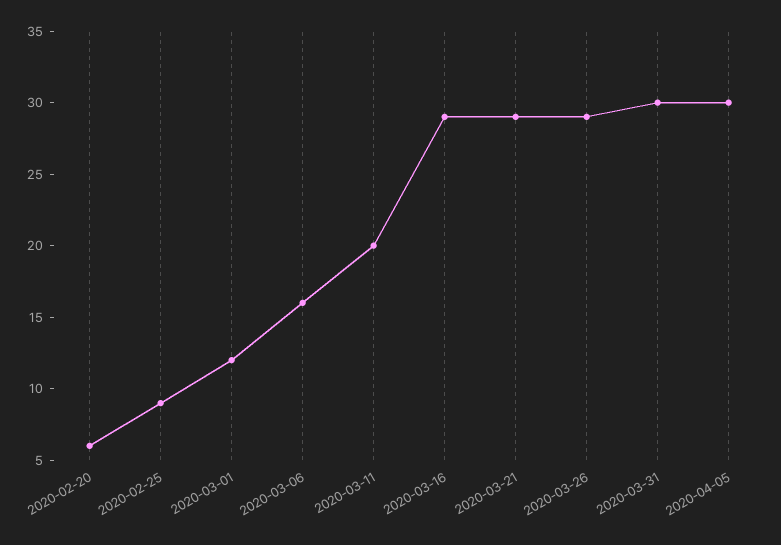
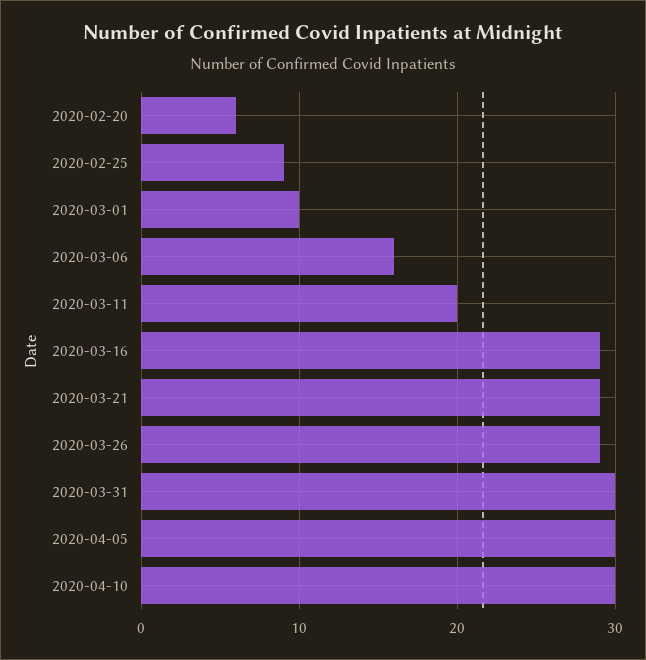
2020-03-01: 12 -> 10
2020-04-10: none -> 30

